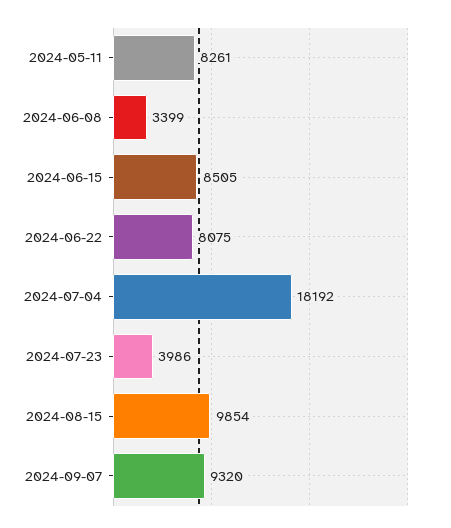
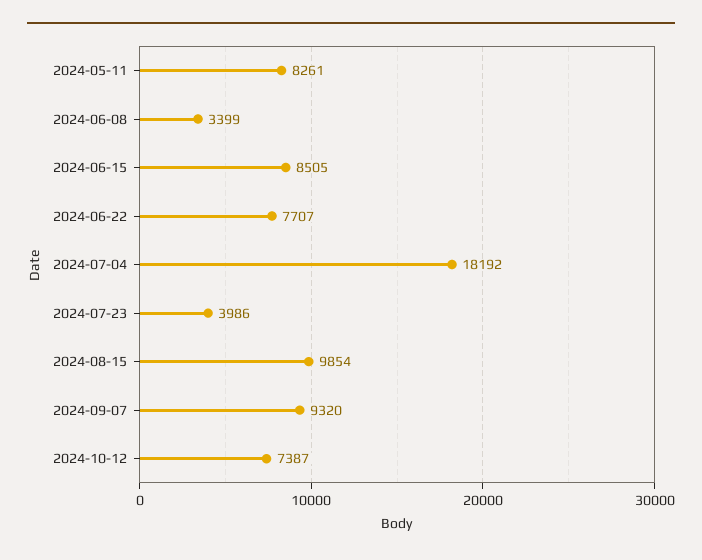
2024-06-22: 8075 -> 7707
2024-10-12: none -> 7387

